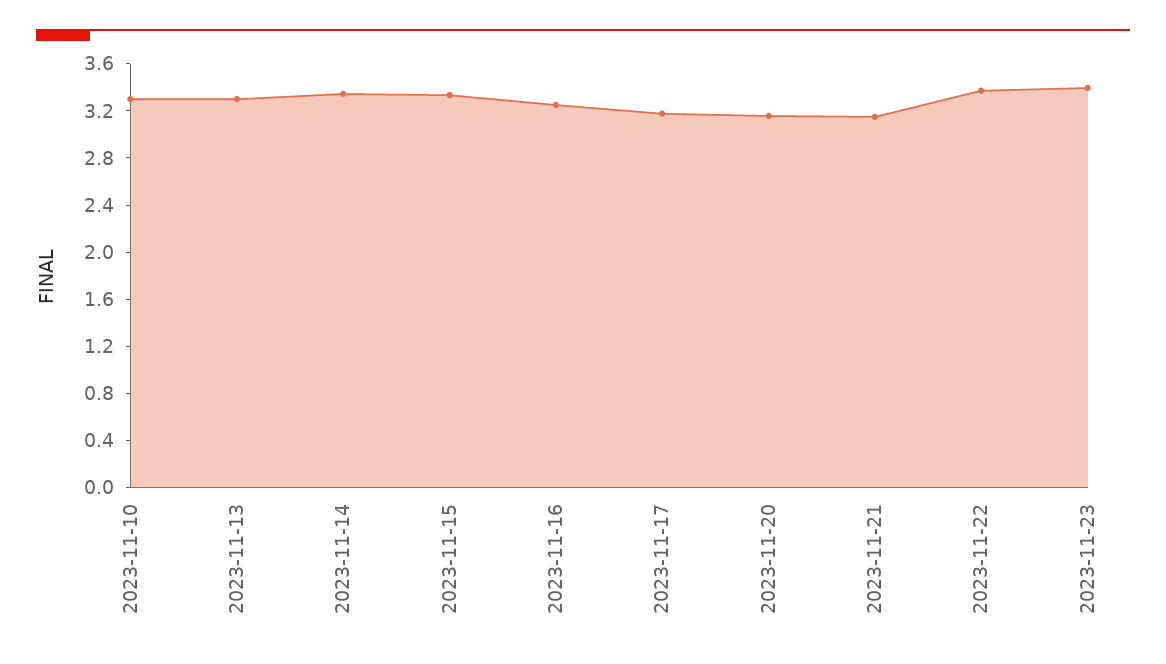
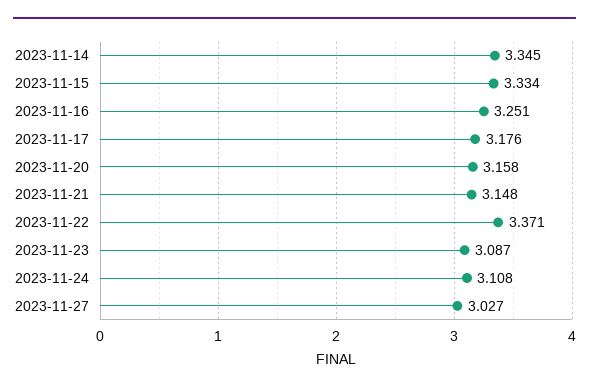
2023-11-10: 3.3 -> none
2023-11-13: 3.3 -> none
2023-11-23: 3.4 -> 3.087
2023-11-24: none -> 3.108
2023-11-27: none -> 3.027

